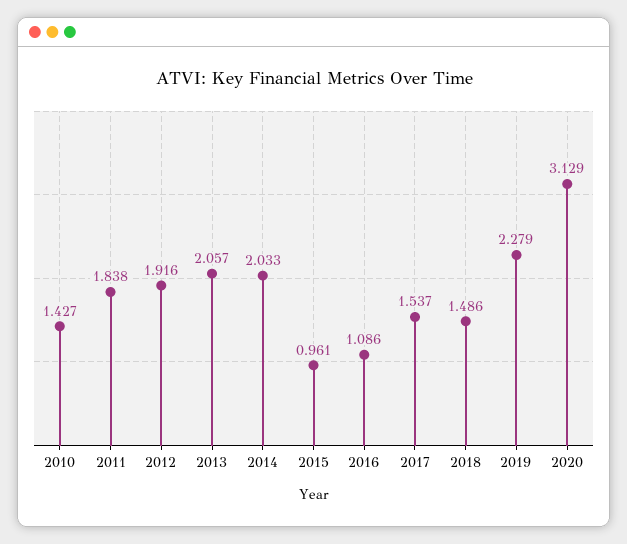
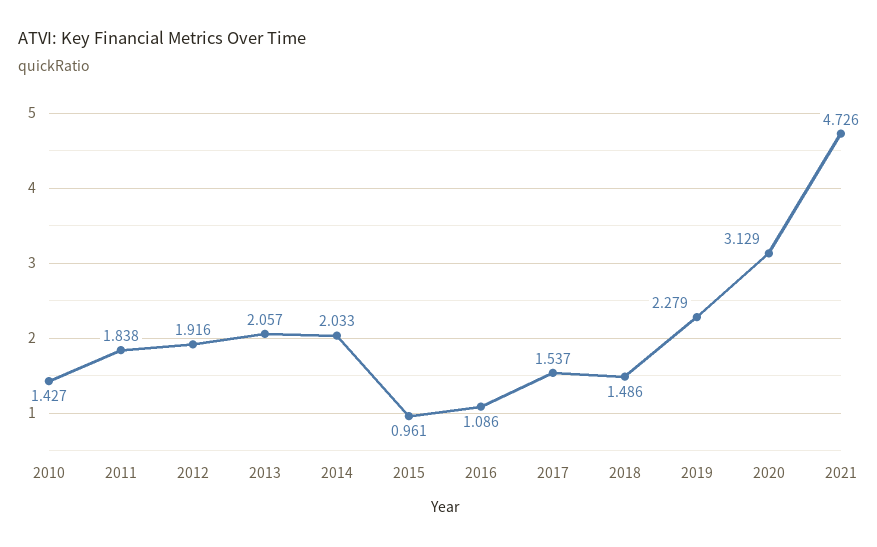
2021: none -> 4.726

